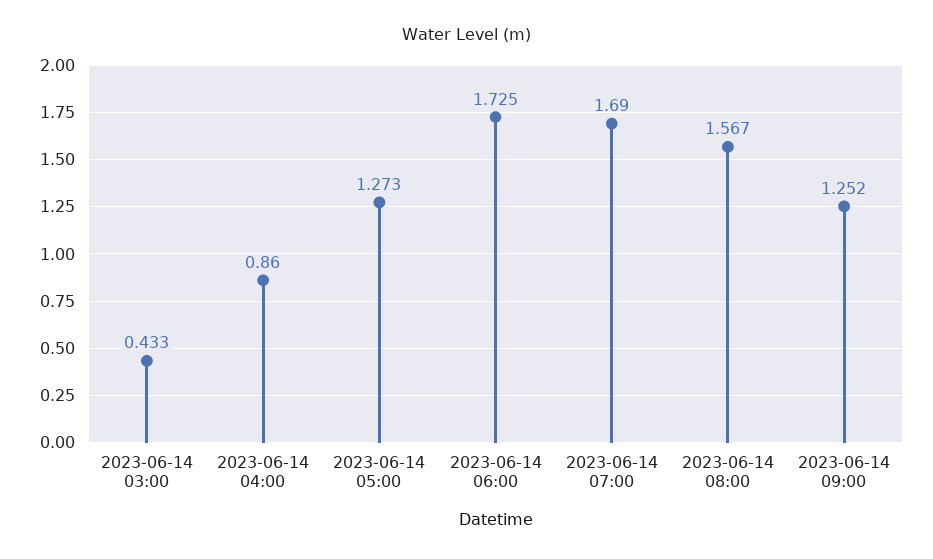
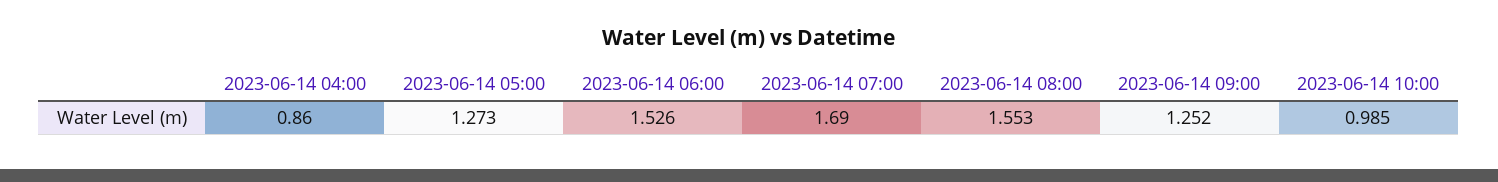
2023-06-14 03:00: 0.433 -> none
2023-06-14 06:00: 1.725 -> 1.526
2023-06-14 08:00: 1.567 -> 1.553
2023-06-14 10:00: none -> 0.985

